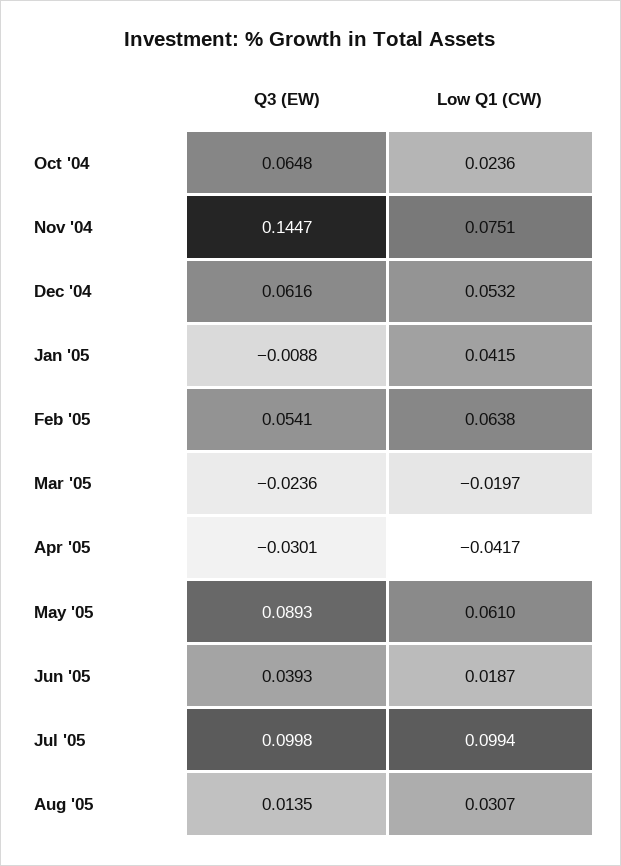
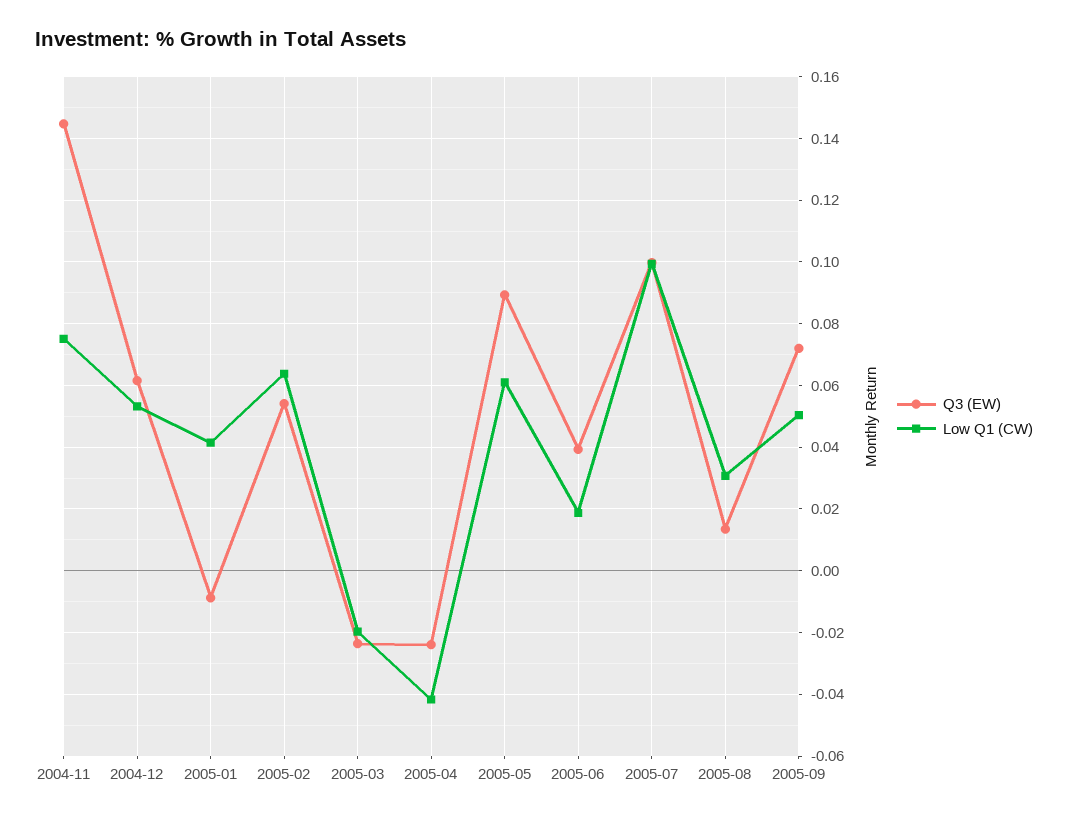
Q3 (EW), Oct '04: 0.0648 -> none
Low Q1 (CW), Oct '04: 0.0236 -> none
Q3 (EW), Apr '05: -0.0301 -> -0.024
Q3 (EW), 2005-09: none -> 0.072
Low Q1 (CW), 2005-09: none -> 0.05

